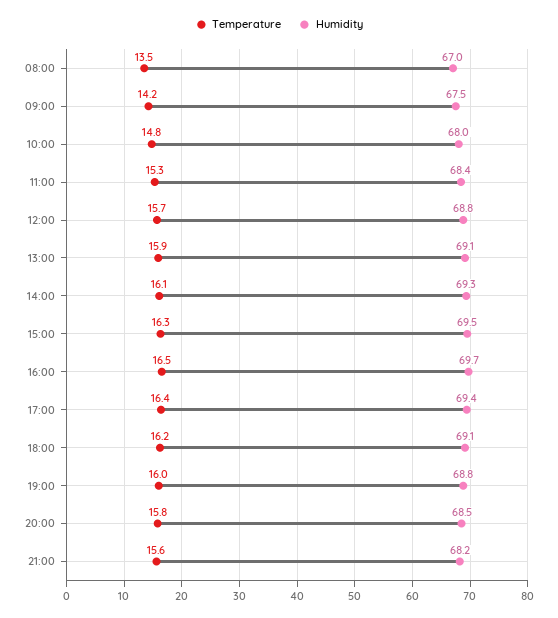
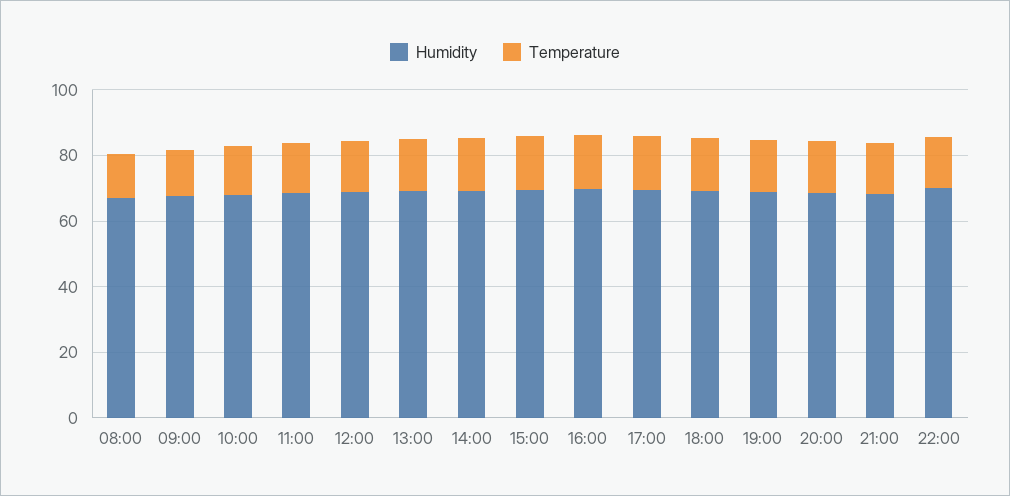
Humidity, 22:00: none -> 70
Temperature, 22:00: none -> 15

